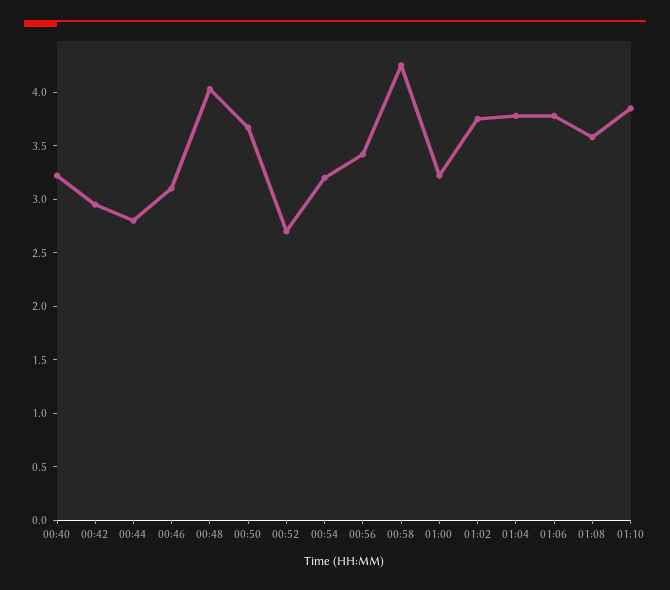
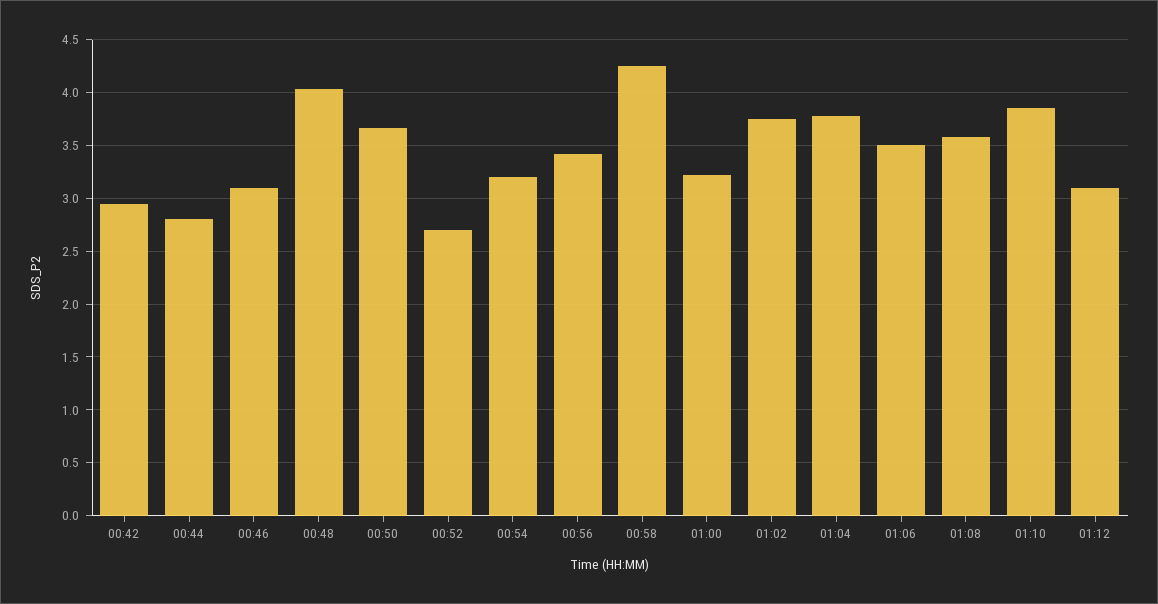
00:40: 3.2 -> none
01:06: 3.8 -> 3.5
01:12: none -> 3.1

